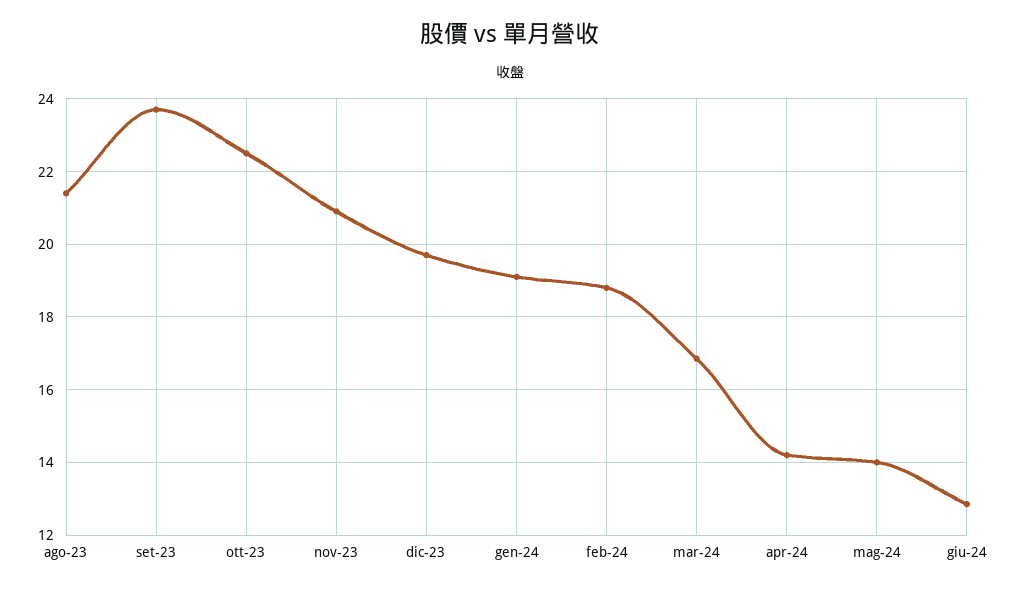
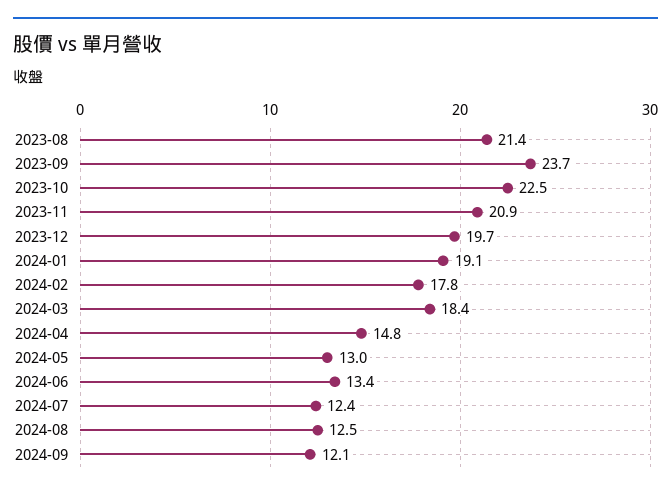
feb-24: 18.8 -> 17.8
mar-24: 16.8 -> 18.4
apr-24: 14.2 -> 14.8
mag-24: 14 -> 13
giu-24: 12.8 -> 13.4
2024-07: none -> 12.4
2024-08: none -> 12.5
2024-09: none -> 12.1

